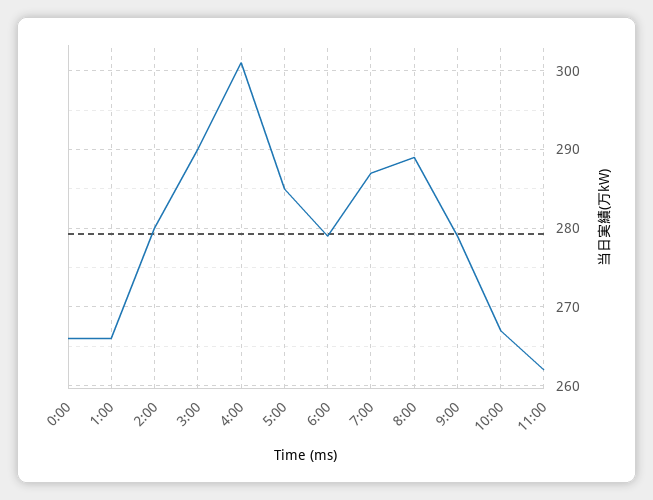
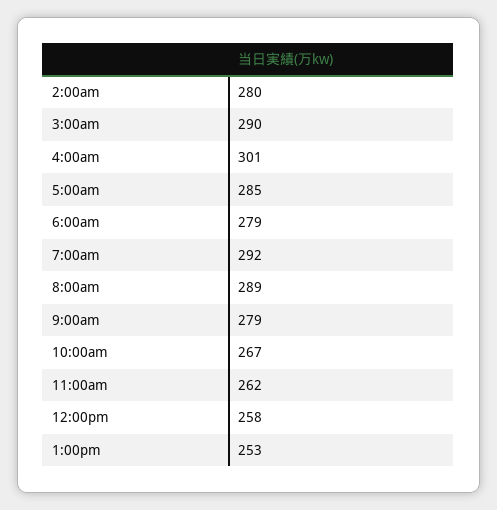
0:00: 266 -> none
1:00: 266 -> none
7:00: 287 -> 292
12:00pm: none -> 258
1:00pm: none -> 253

